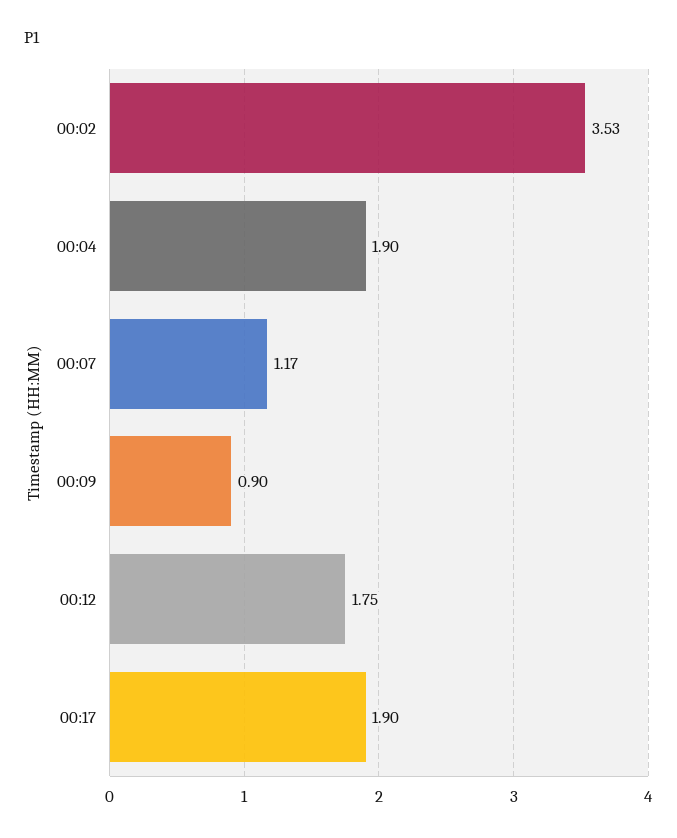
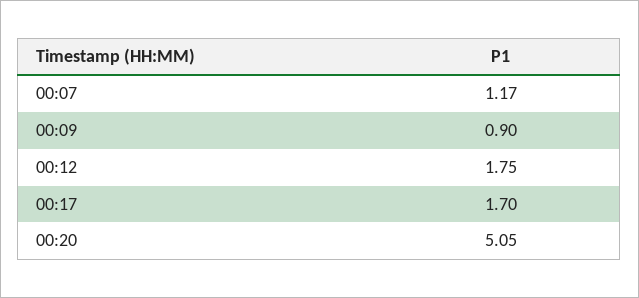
00:02: 3.53 -> none
00:04: 1.9 -> none
00:17: 1.9 -> 1.7
00:20: none -> 5.05

